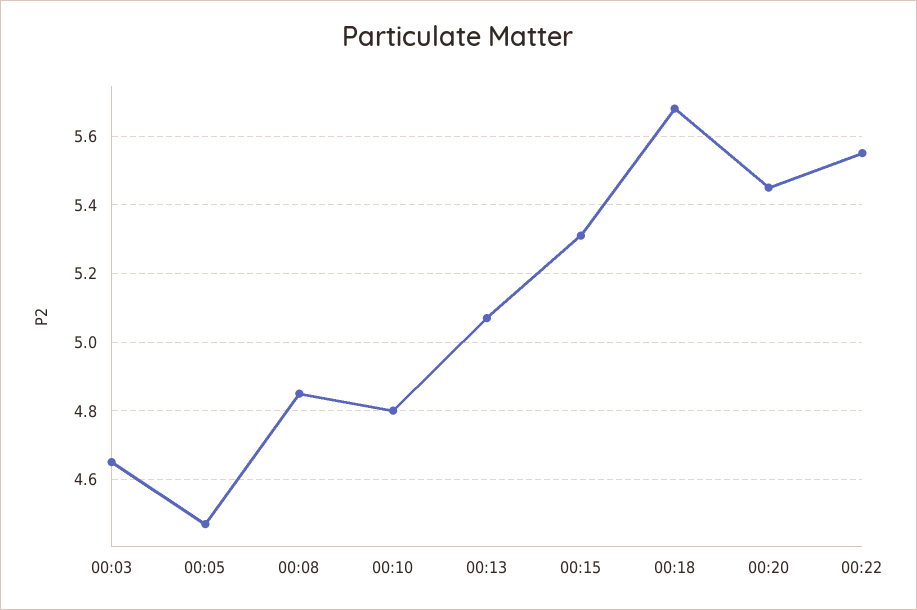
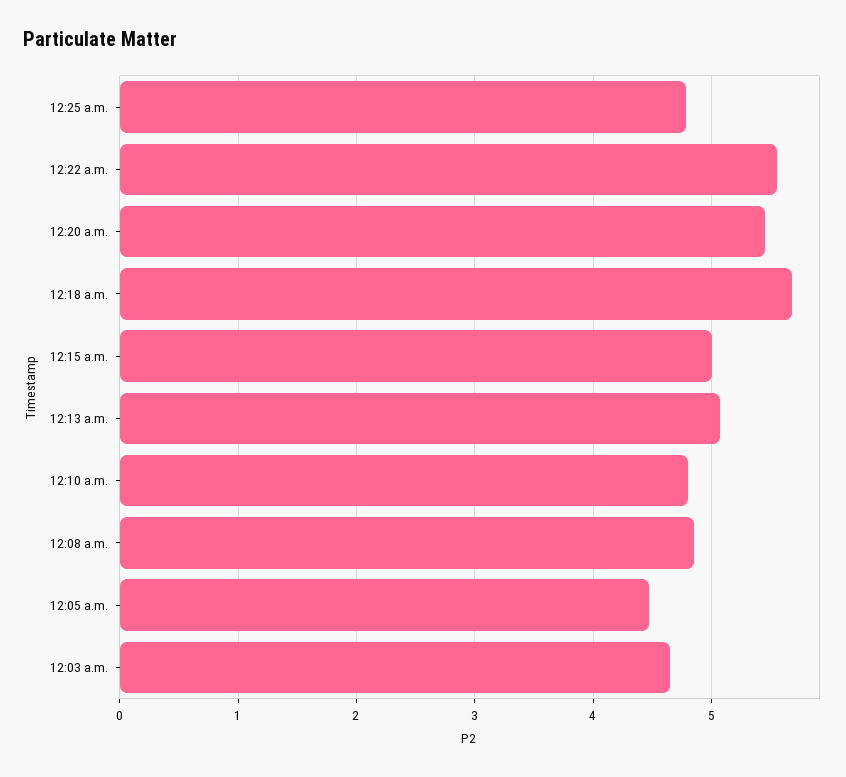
00:15: 5.3 -> 5
12:25 a.m.: none -> 4.8

